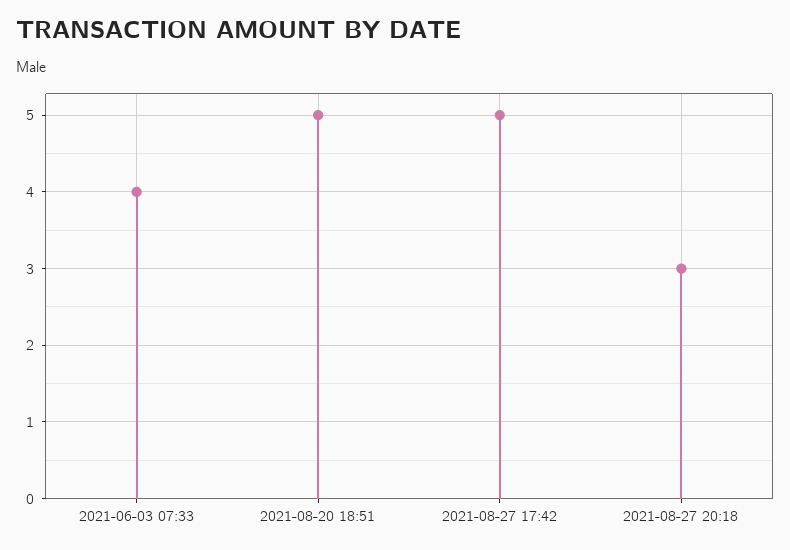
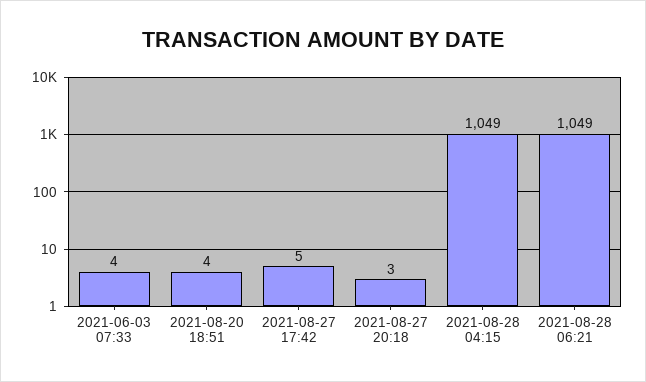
2021-08-20 18:51: 5 -> 4
2021-08-28 04:15: none -> 1049
2021-08-28 06:21: none -> 1049

